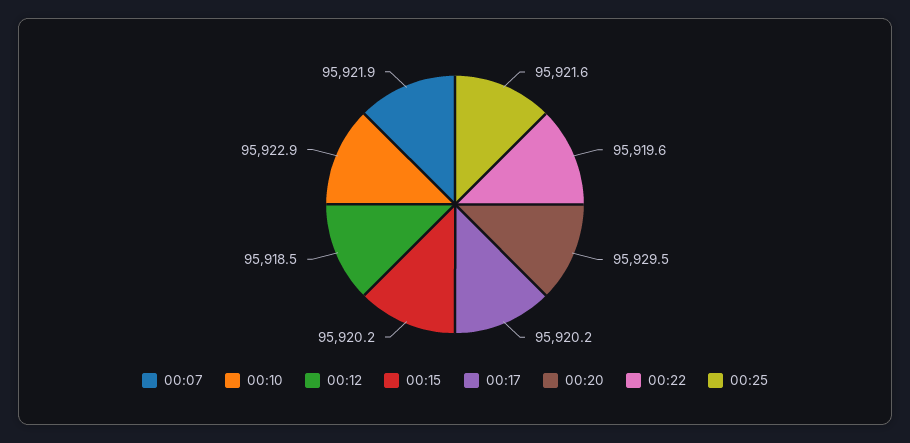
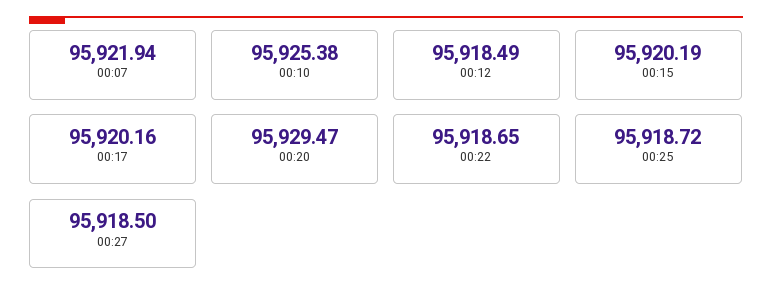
00:10: 95922.9 -> 95925.38
00:22: 95919.6 -> 95918.65
00:25: 95921.6 -> 95918.72
00:27: none -> 95918.5

